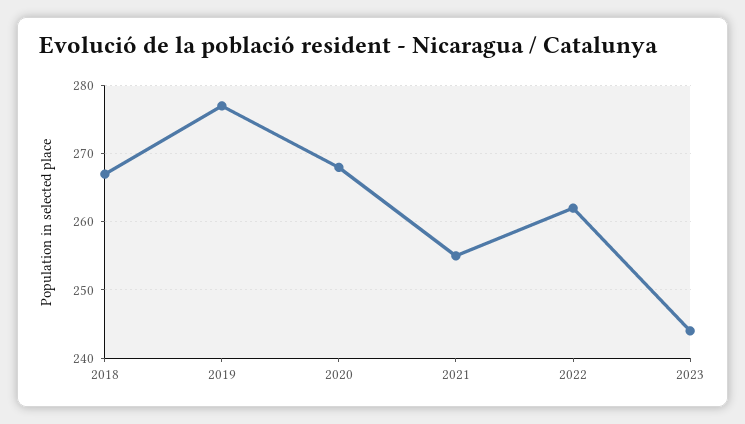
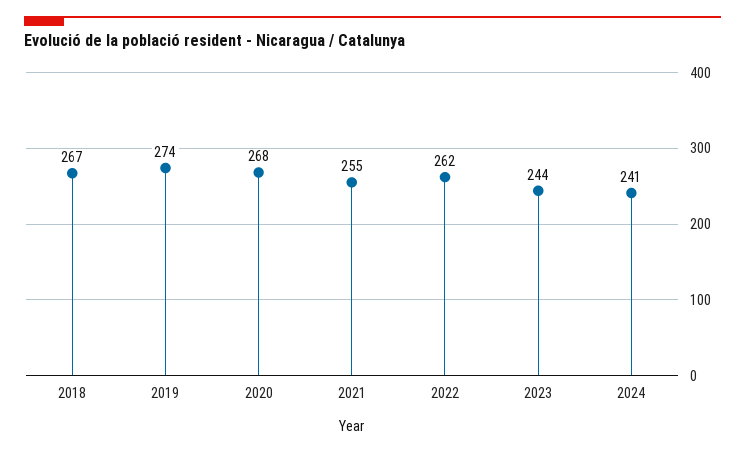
2019: 277 -> 274
2024: none -> 241

